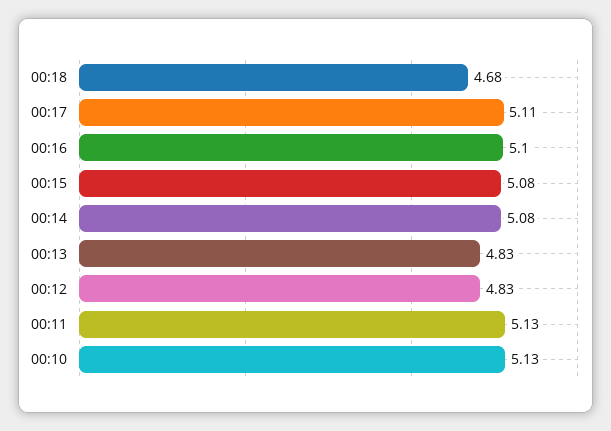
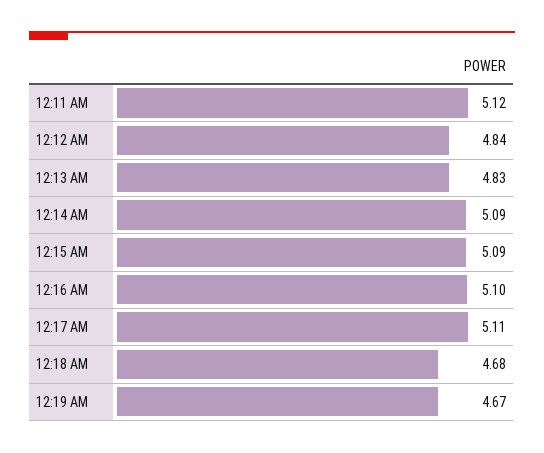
00:15: 5.08 -> 5.09
00:14: 5.08 -> 5.09
00:12: 4.83 -> 4.84
00:11: 5.13 -> 5.12
00:10: 5.13 -> none
12:19 AM: none -> 4.67

